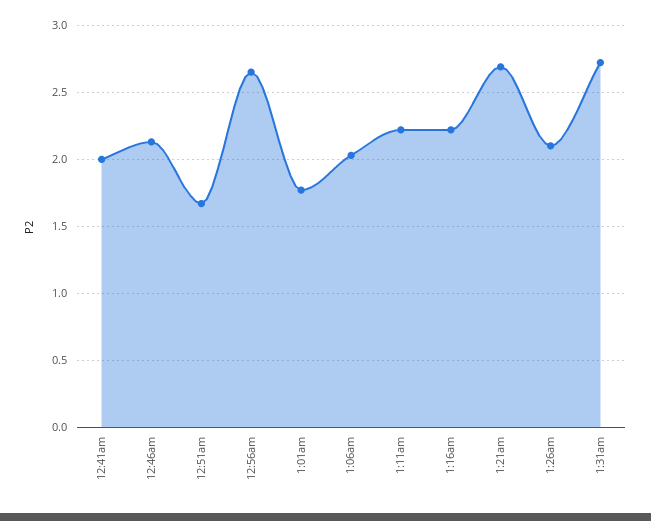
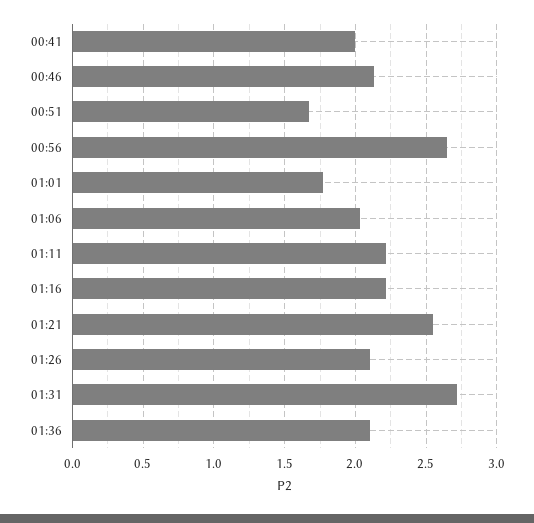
1:21am: 2.7 -> 2.55
01:36: none -> 2.1

